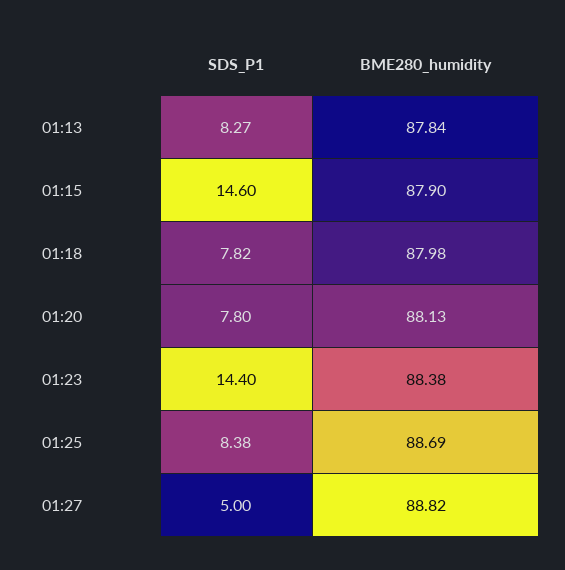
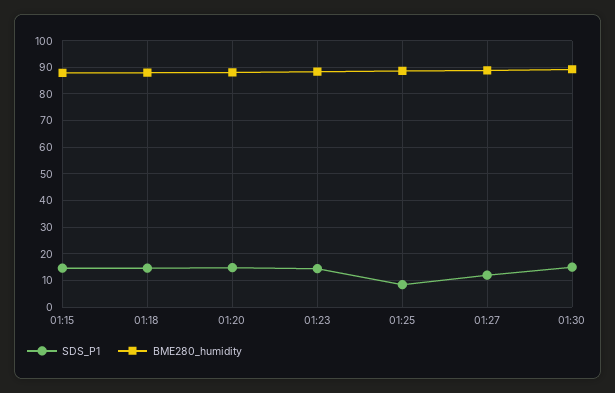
SDS_P1, 01:13: 8.27 -> none
BME280_humidity, 01:13: 87.84 -> none
SDS_P1, 01:18: 7.82 -> 15
SDS_P1, 01:20: 7.8 -> 15
SDS_P1, 01:27: 5 -> 12.5
SDS_P1, 01:30: none -> 15
BME280_humidity, 01:30: none -> 90

